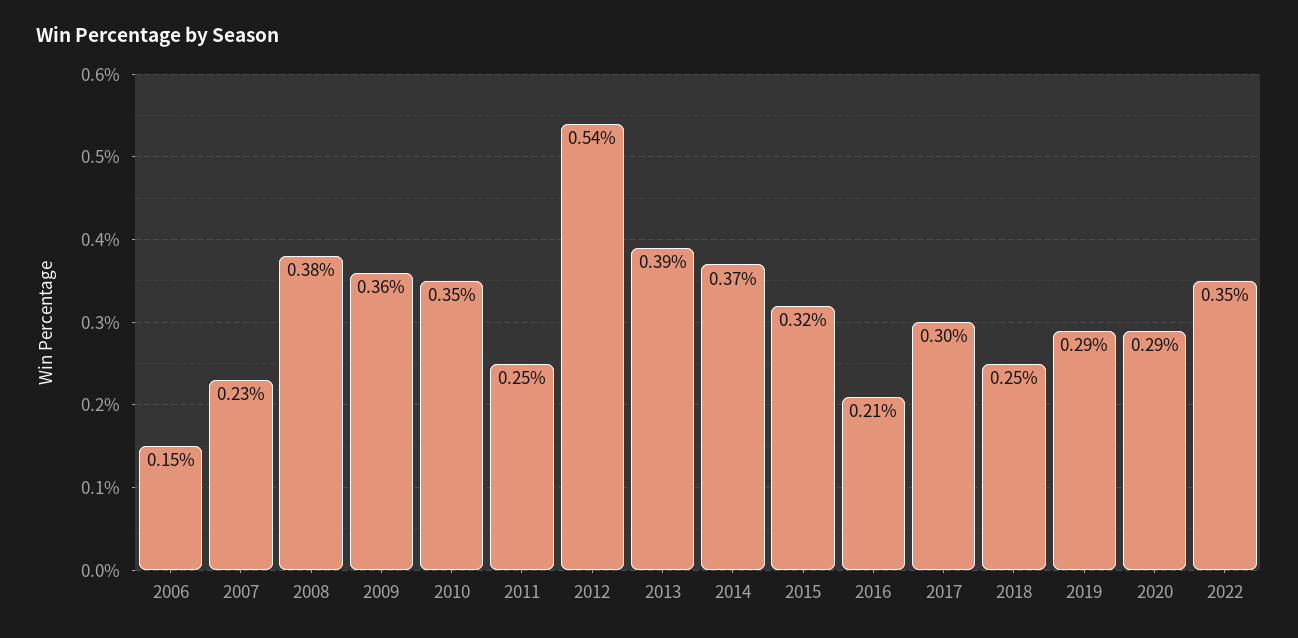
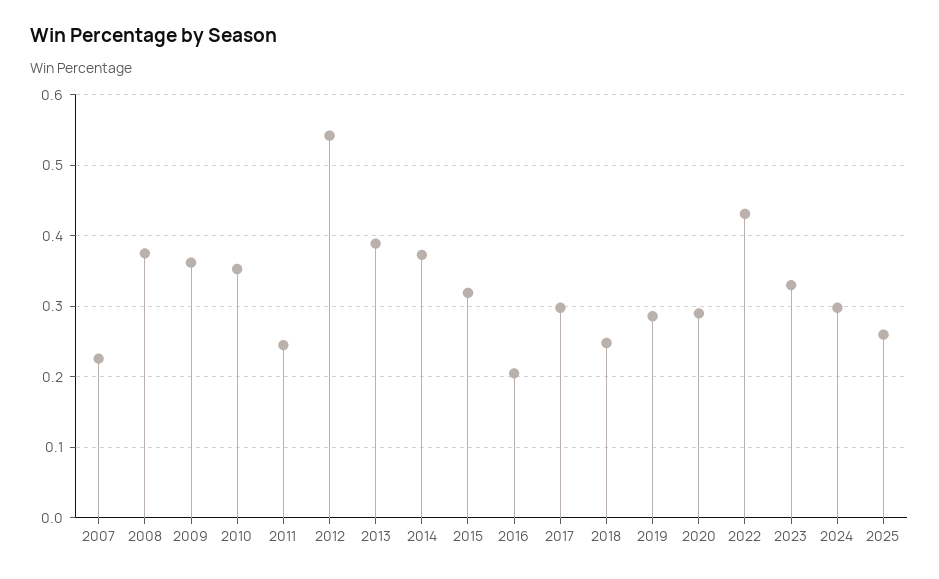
2006: 0.15 -> none
2022: 0.35 -> 0.43
2023: none -> 0.33
2024: none -> 0.3
2025: none -> 0.26

